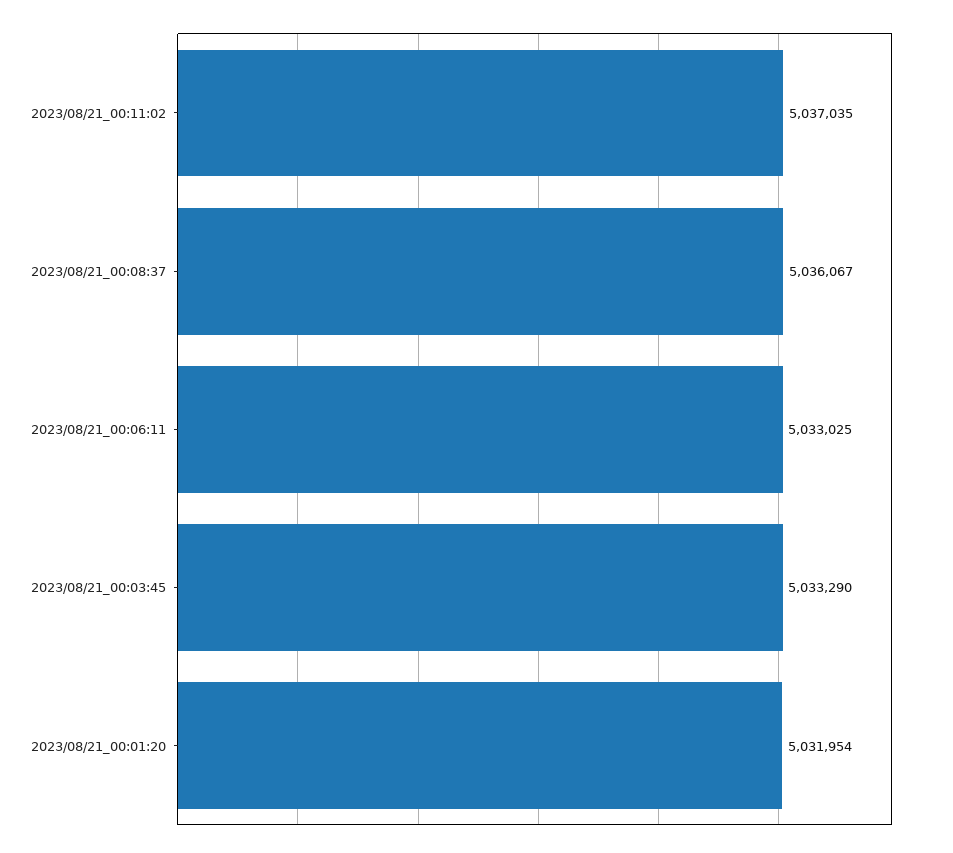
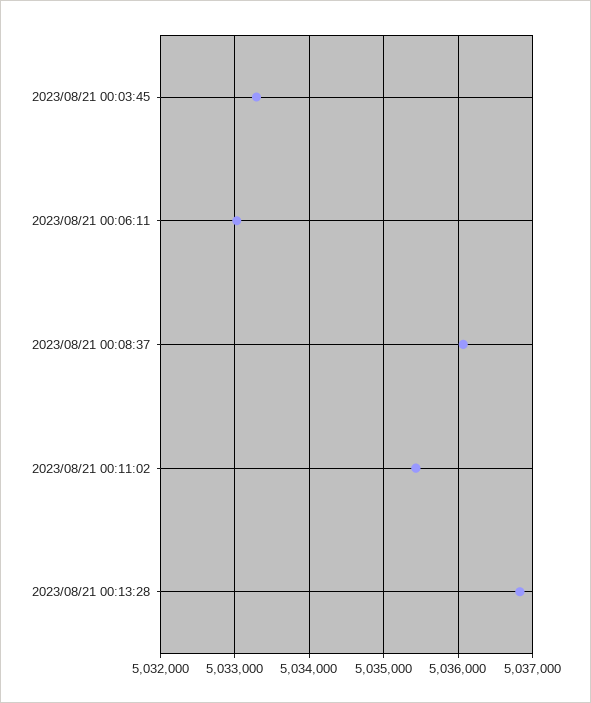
2023/08/21_00:11:02: 5037035 -> 5035400
2023/08/21_00:01:20: 5031954 -> none
2023/08/21 00:13:28: none -> 5036800

